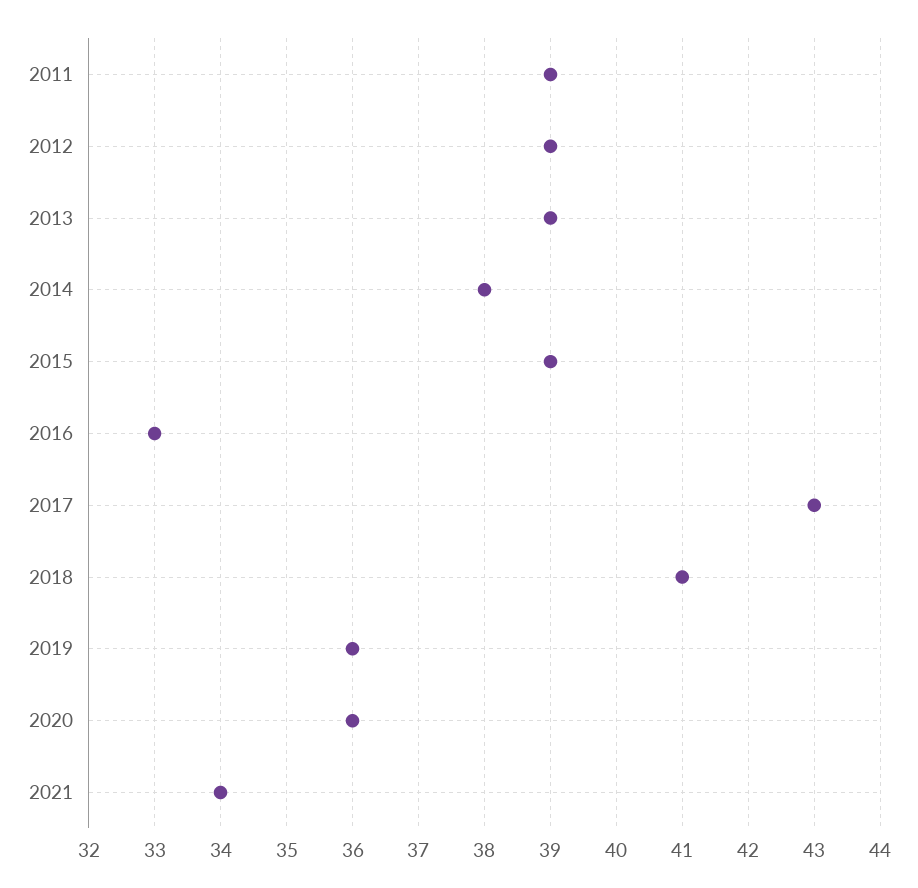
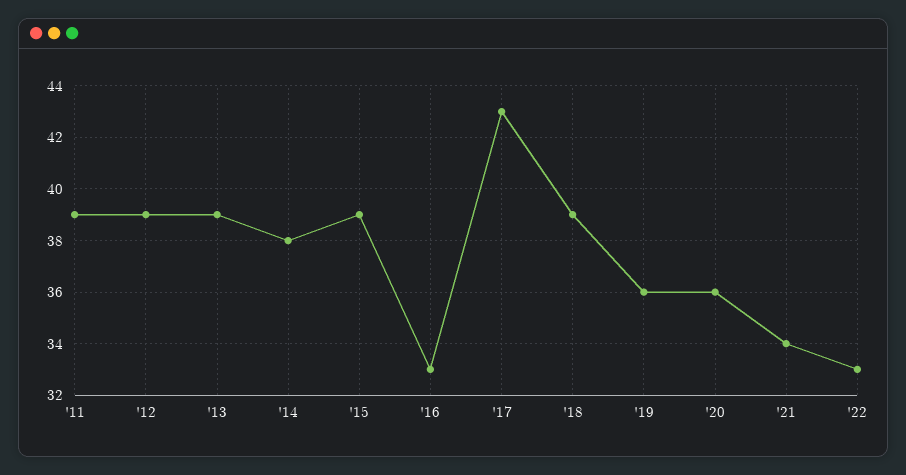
2018: 41 -> 39
'22: none -> 33

